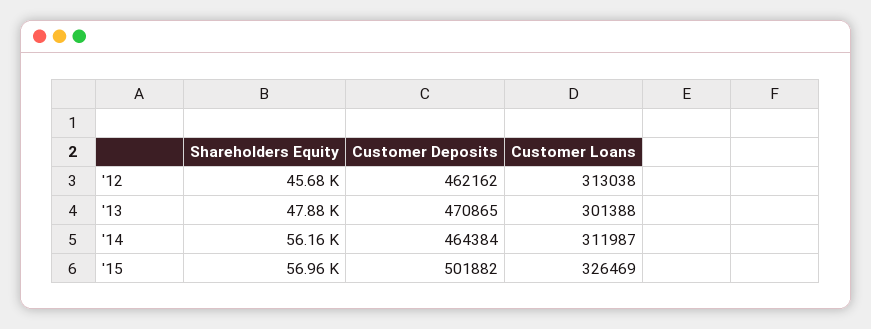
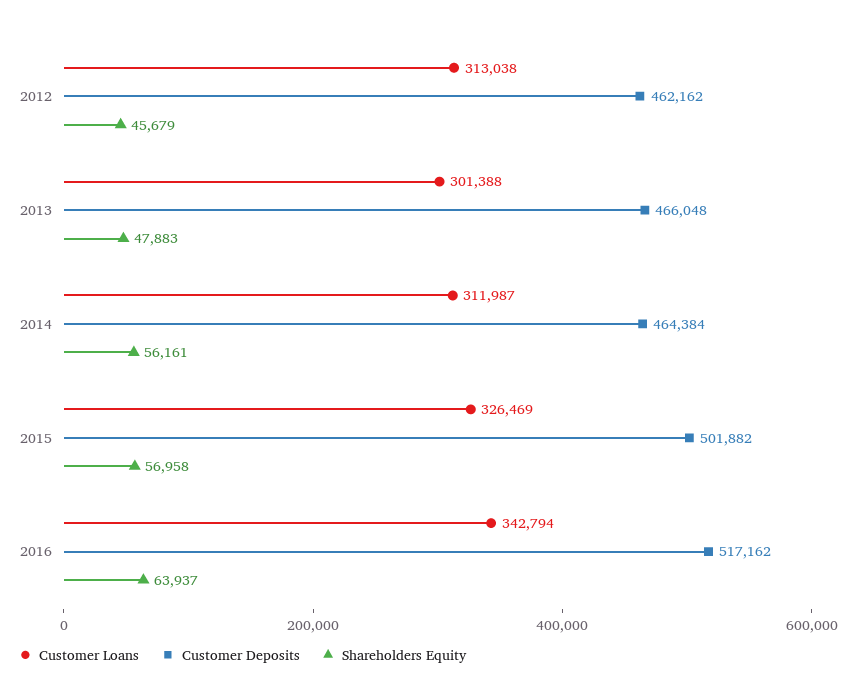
Customer Deposits, '13: 470865 -> 466048
Customer Loans, 2016: none -> 342794
Customer Deposits, 2016: none -> 517162
Shareholders Equity, 2016: none -> 63937

